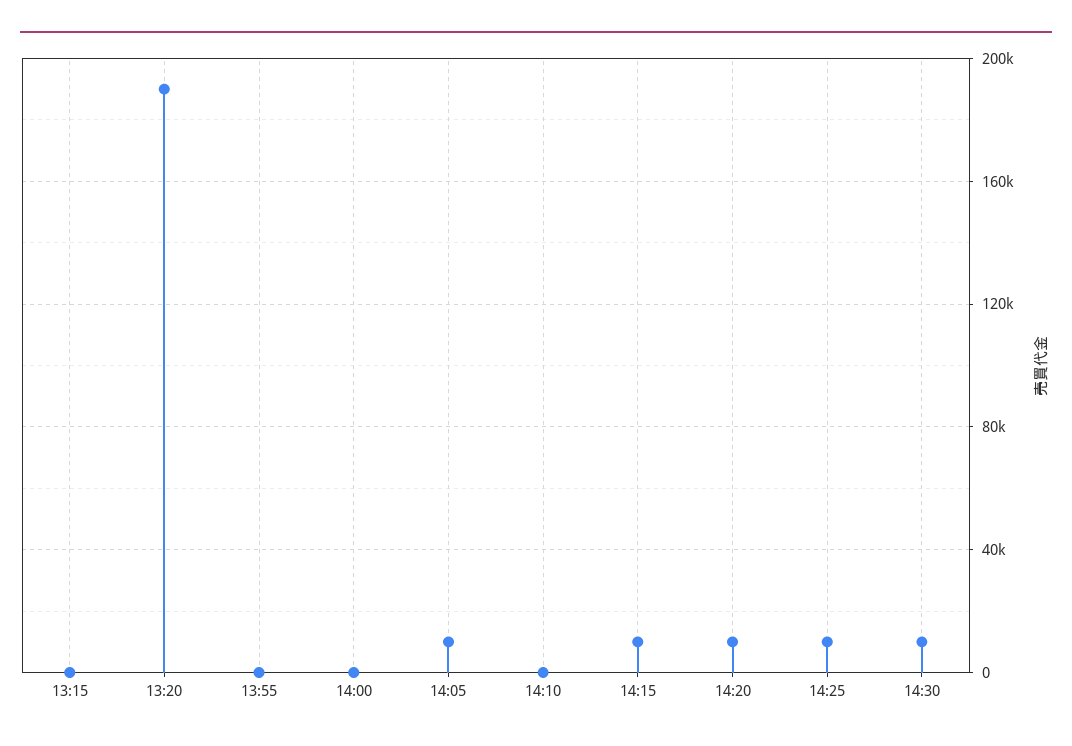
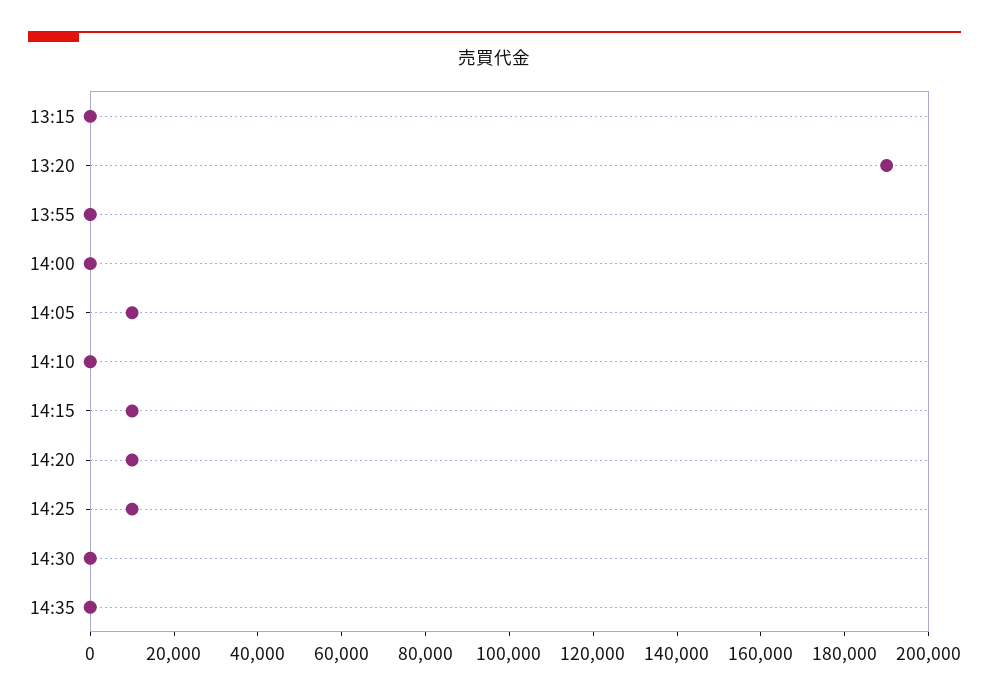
14:30: 10000 -> 0
14:35: none -> 0

